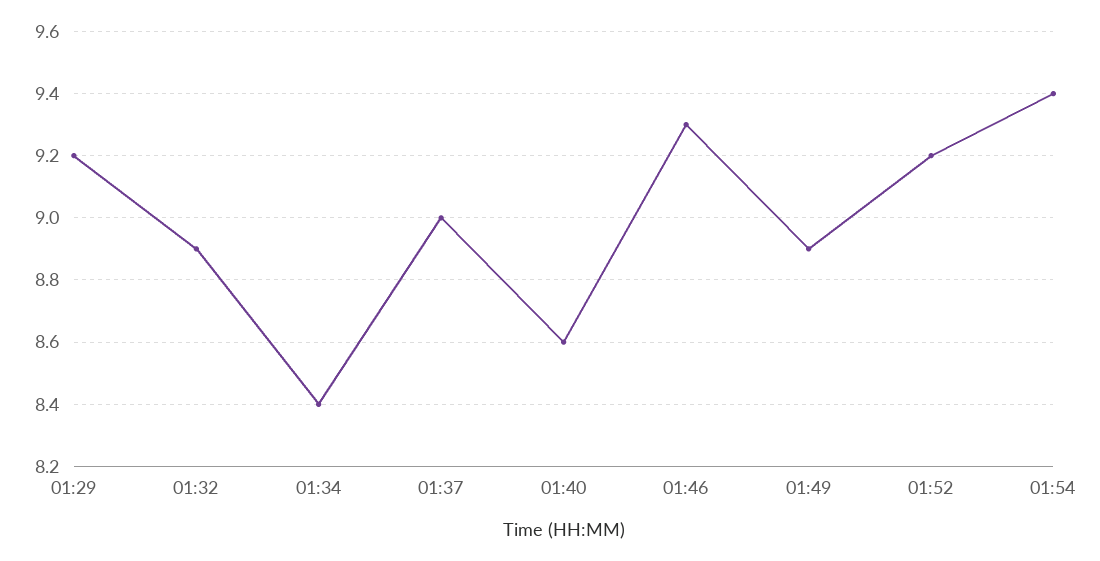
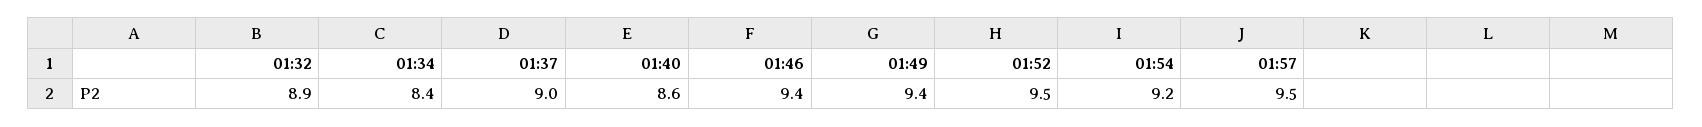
01:29: 9.2 -> none
01:46: 9.3 -> 9.4
01:49: 8.9 -> 9.4
01:52: 9.2 -> 9.5
01:54: 9.4 -> 9.2
01:57: none -> 9.5

